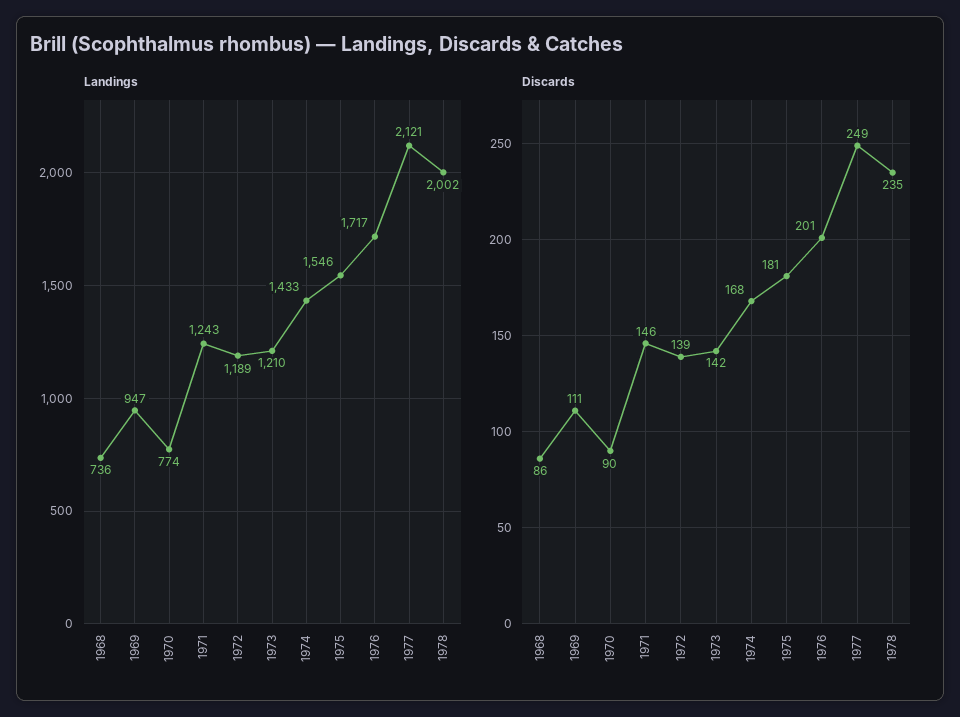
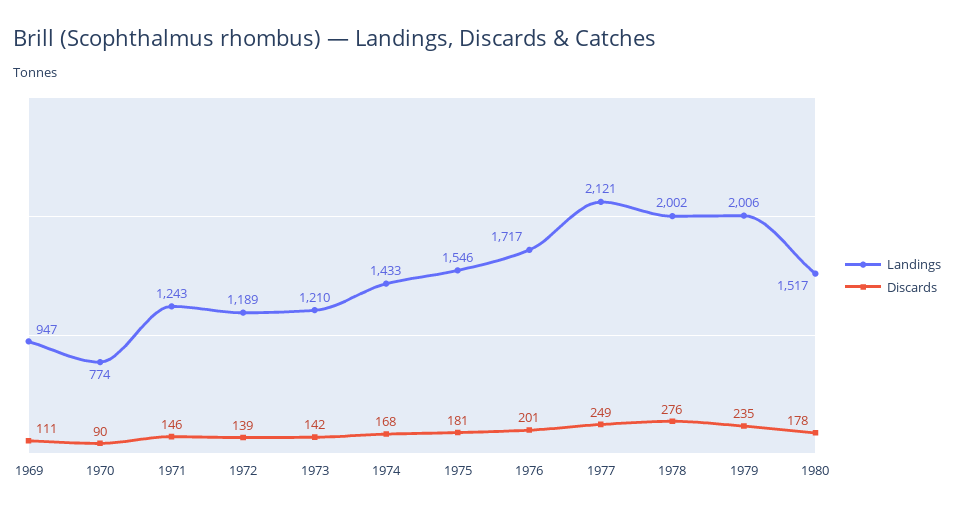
Landings, 1968: 736 -> none
Discards, 1968: 86 -> none
Discards, 1978: 235 -> 276
Landings, 1979: none -> 2006
Discards, 1979: none -> 235
Landings, 1980: none -> 1517
Discards, 1980: none -> 178

